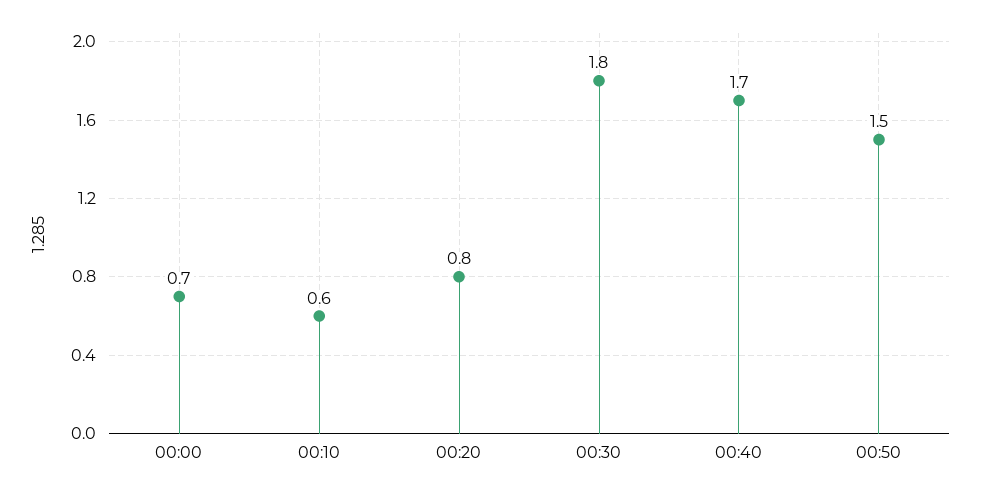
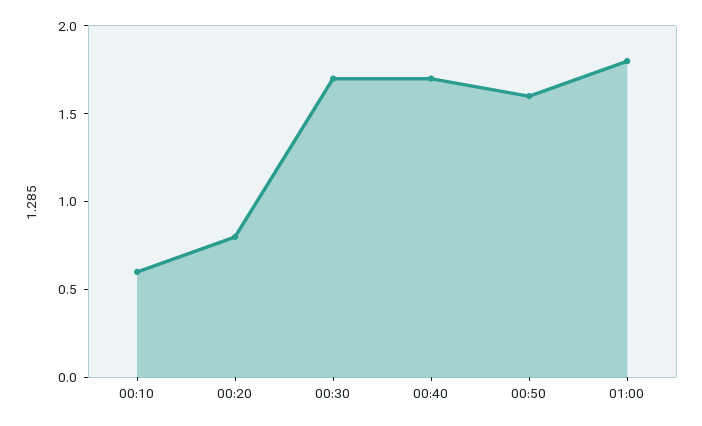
00:00: 0.7 -> none
00:30: 1.8 -> 1.7
00:50: 1.5 -> 1.6
01:00: none -> 1.8

